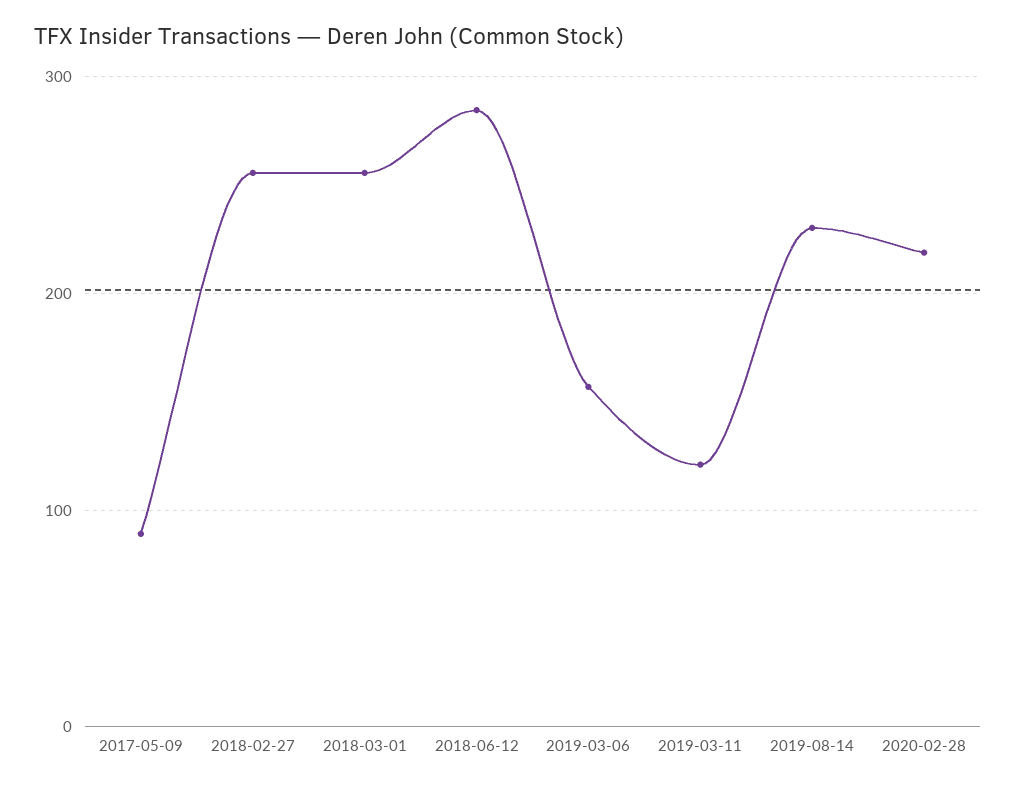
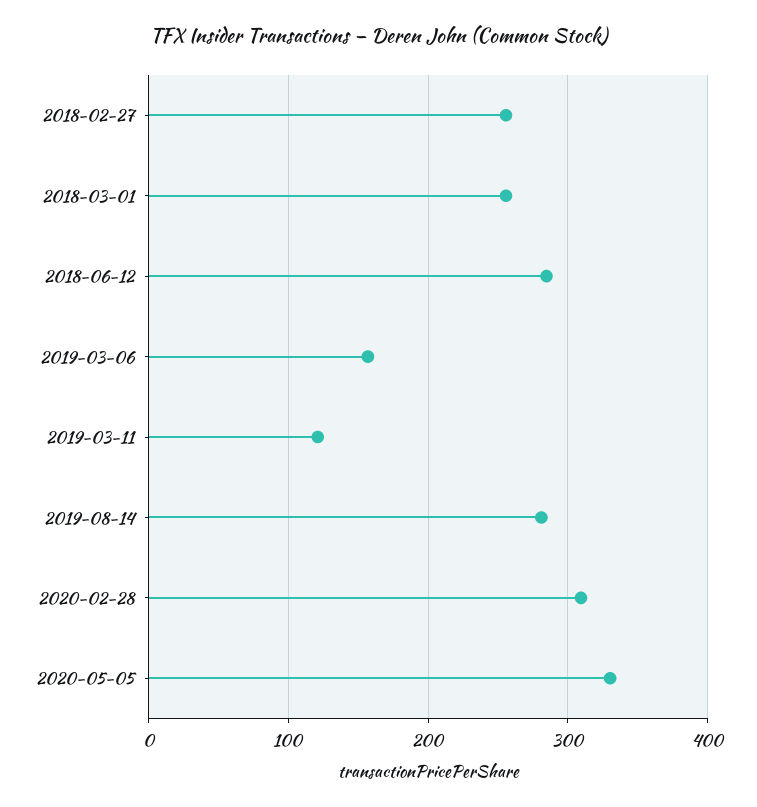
2017-05-09: 90 -> none
2019-08-14: 230 -> 280
2020-02-28: 220 -> 310
2020-05-05: none -> 330

